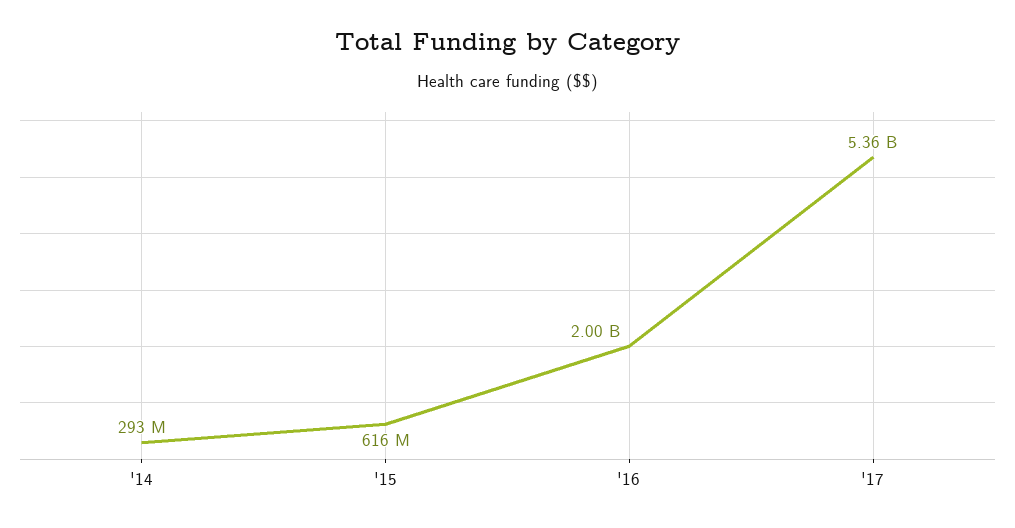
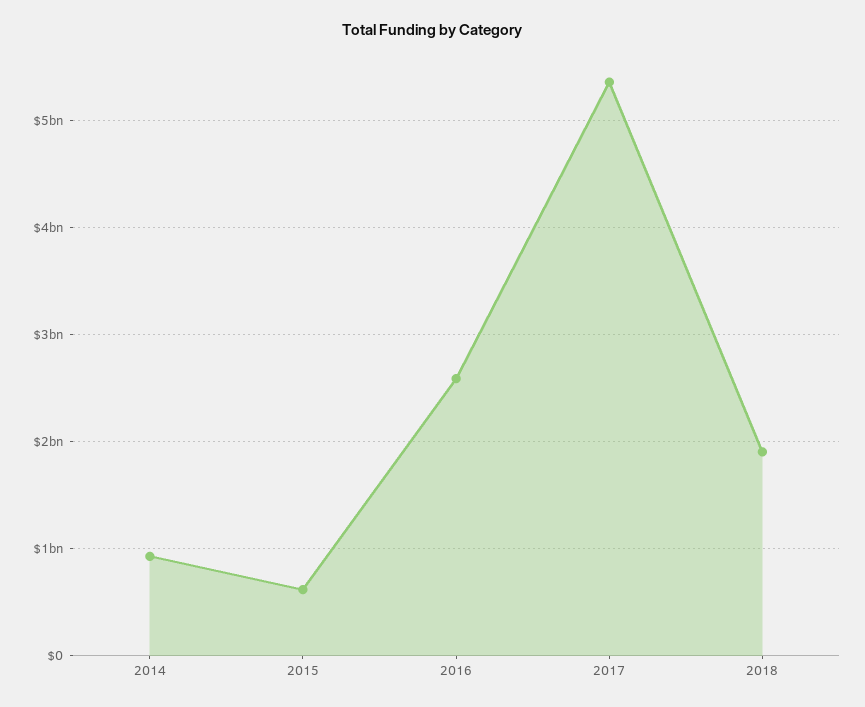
'14: 293000000 -> 900000000
'16: 2000000000 -> 2600000000
2018: none -> 1900000000

